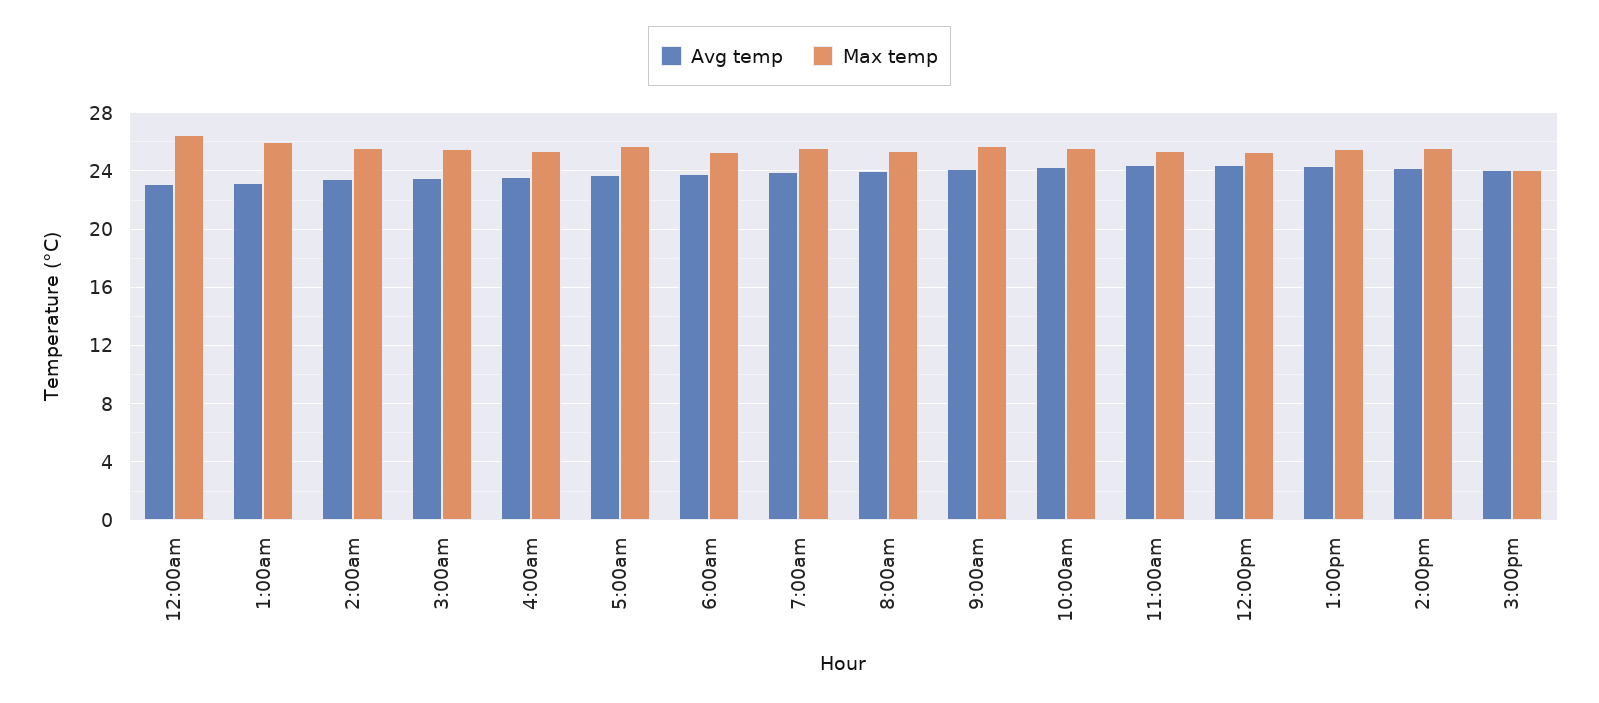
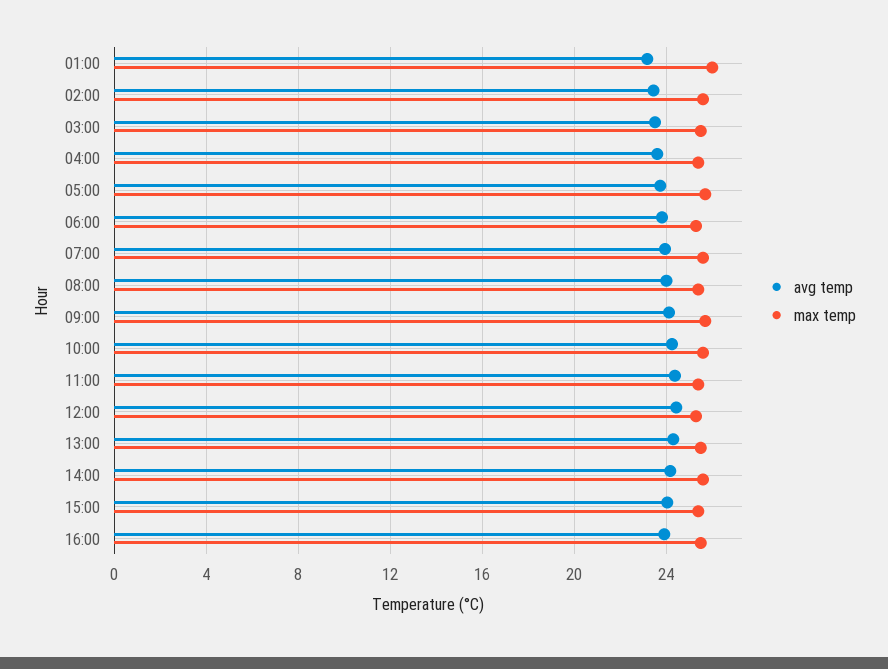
Avg temp, 12:00am: 23 -> none
Max temp, 12:00am: 26.5 -> none
Max temp, 3:00pm: 24 -> 25.5
Avg temp, 16:00: none -> 24
Max temp, 16:00: none -> 25.5

